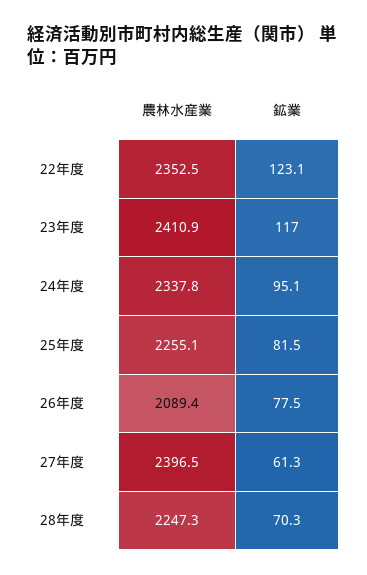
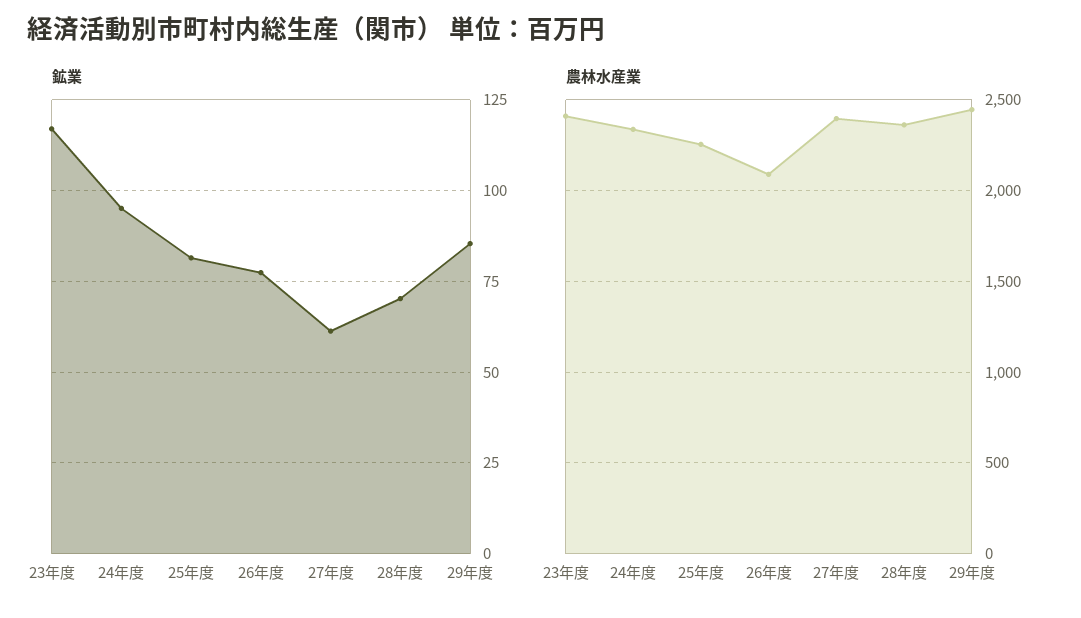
農林水産業, 22年度: 2352.5 -> none
鉱業, 22年度: 123.1 -> none
農林水産業, 28年度: 2247.3 -> 2350
鉱業, 29年度: none -> 85
農林水産業, 29年度: none -> 2450

